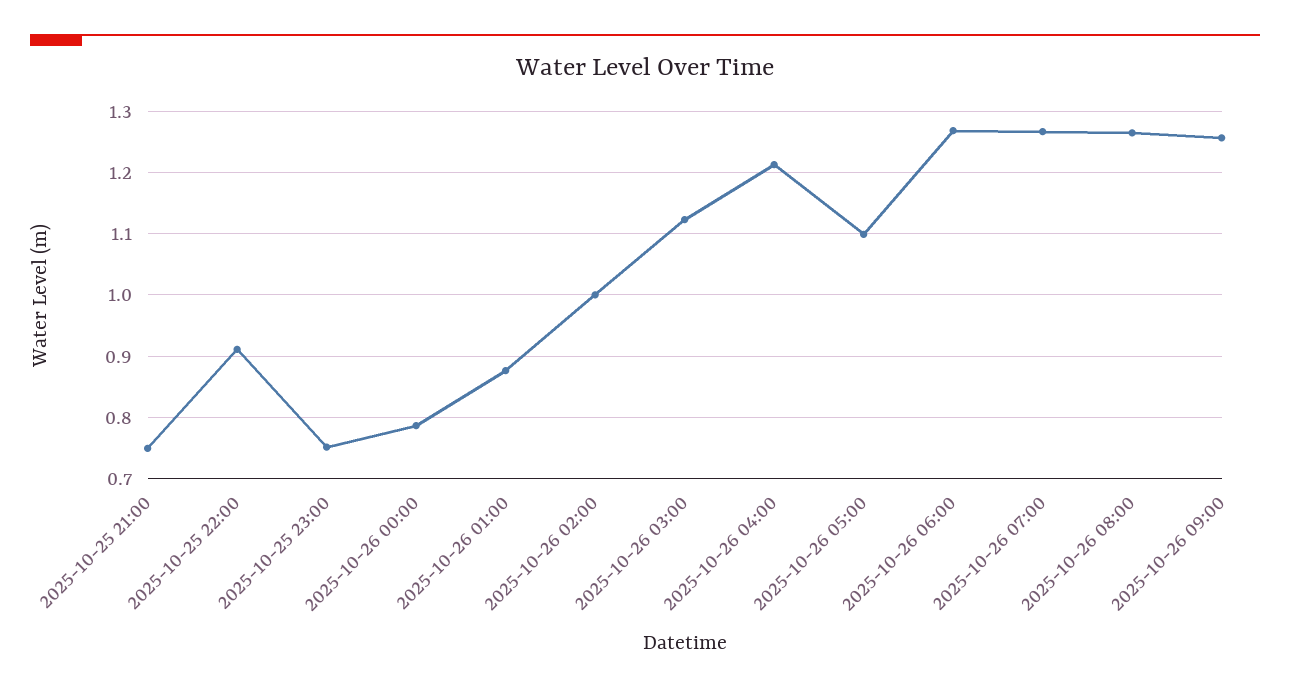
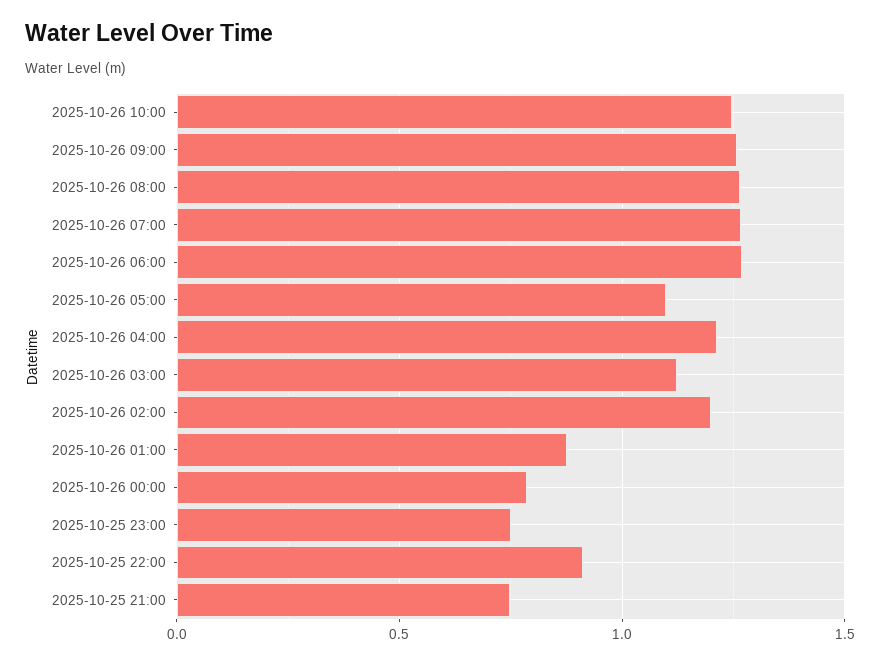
2025-10-26 02:00: 1 -> 1.2
2025-10-26 10:00: none -> 1.25

